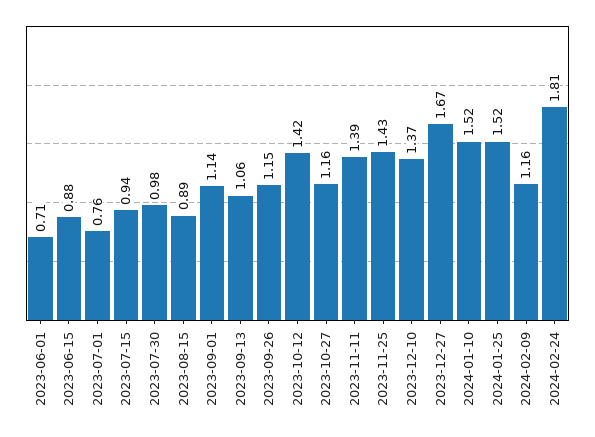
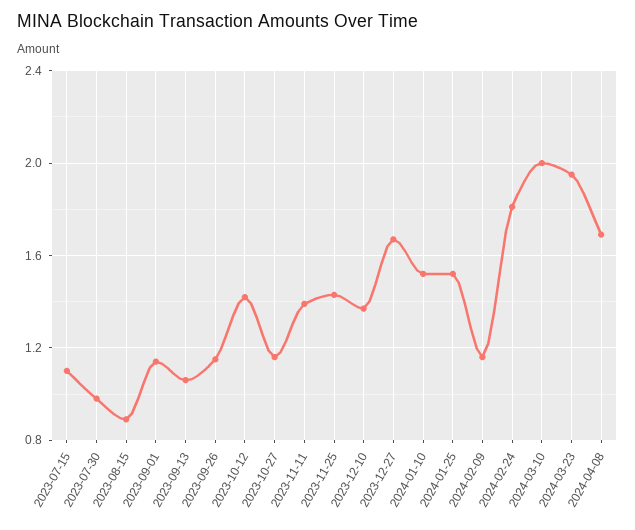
2023-06-01: 0.71 -> none
2023-06-15: 0.88 -> none
2023-07-01: 0.76 -> none
2023-07-15: 0.94 -> 1.1
2024-03-10: none -> 2
2024-03-23: none -> 1.95
2024-04-08: none -> 1.7

